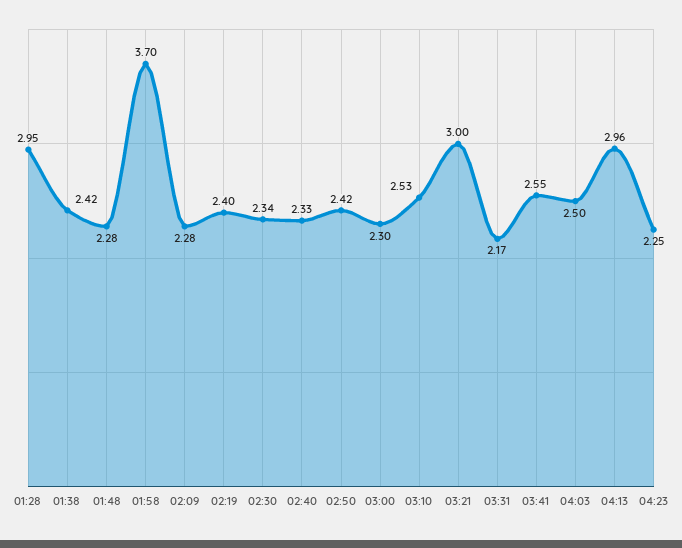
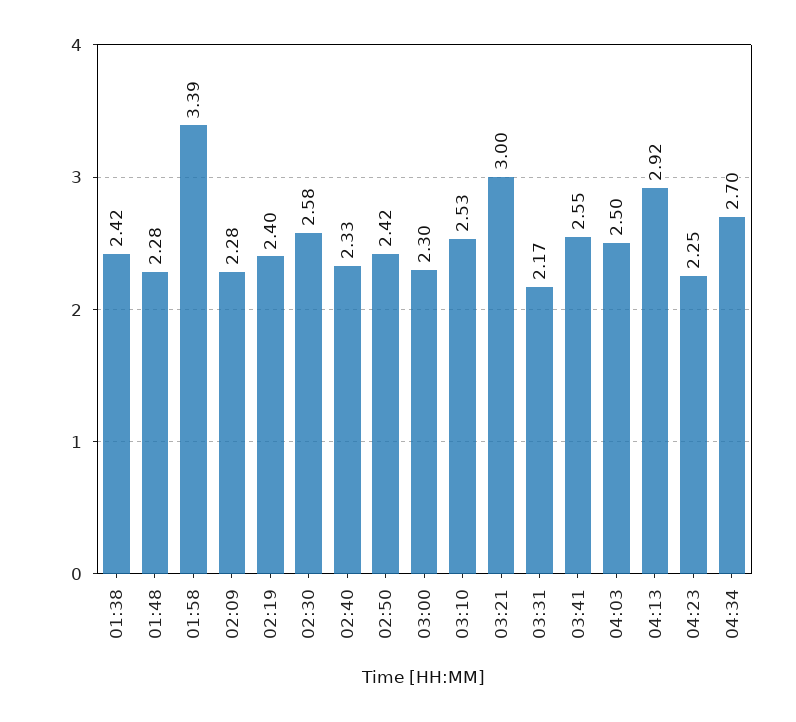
01:28: 2.95 -> none
01:58: 3.7 -> 3.39
02:30: 2.34 -> 2.58
04:13: 2.96 -> 2.92
04:34: none -> 2.7

